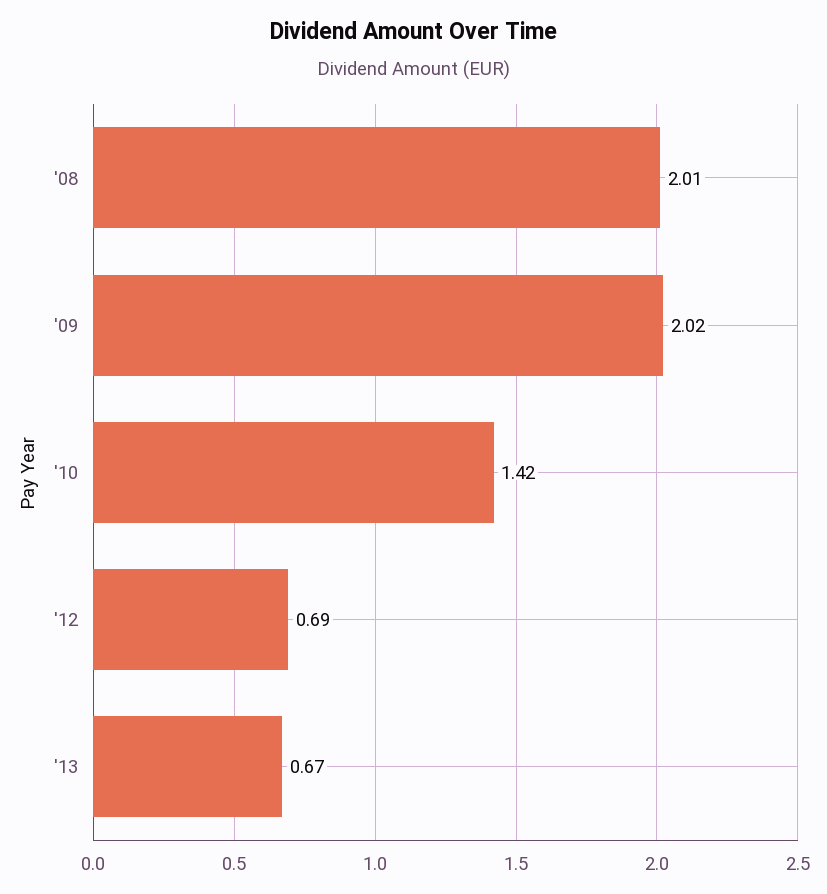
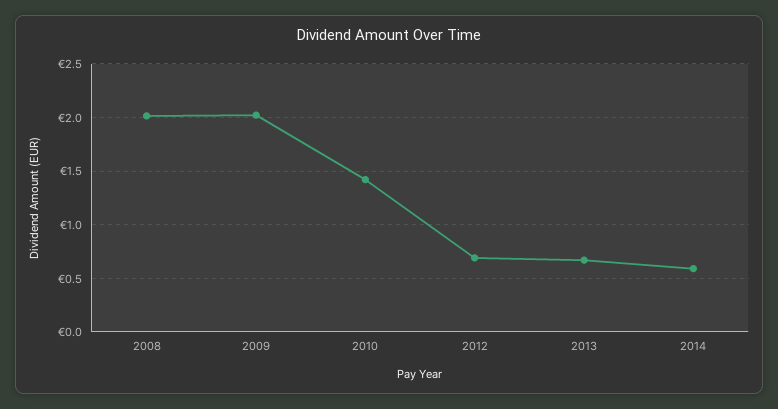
2014: none -> 0.6

